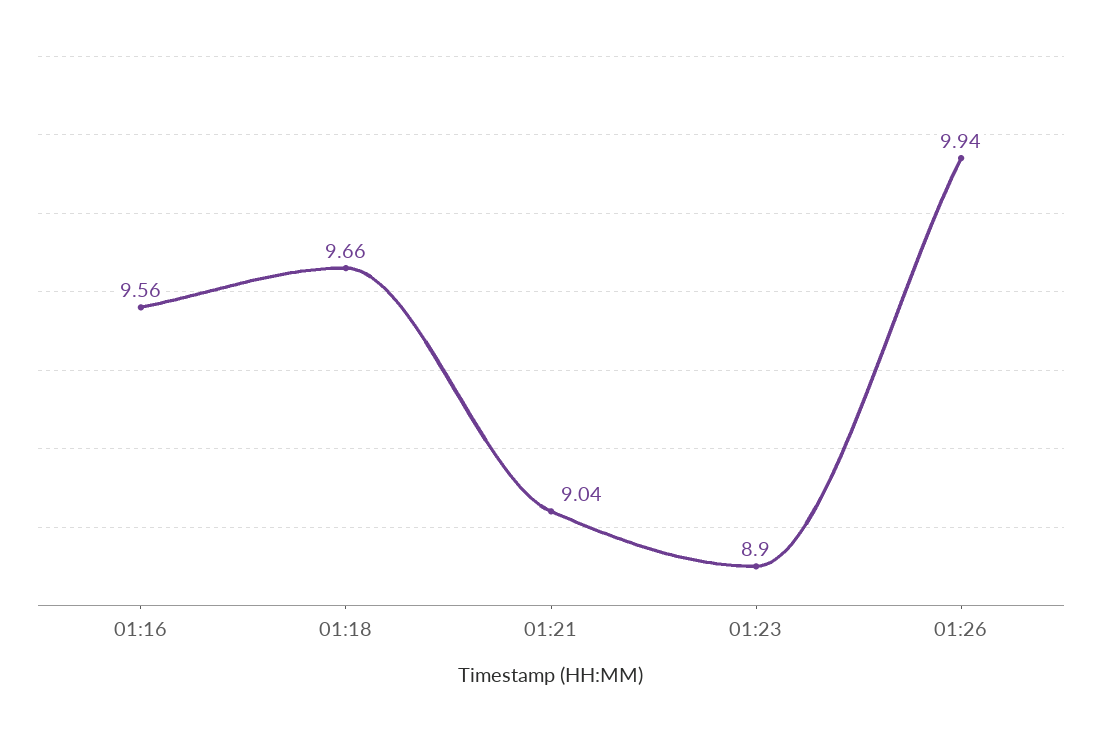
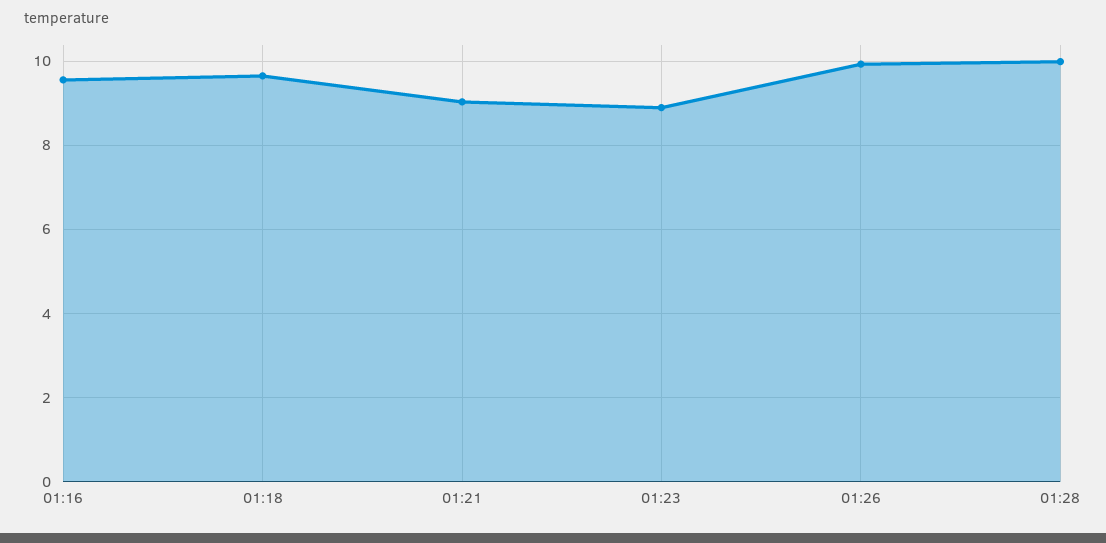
01:28: none -> 10

